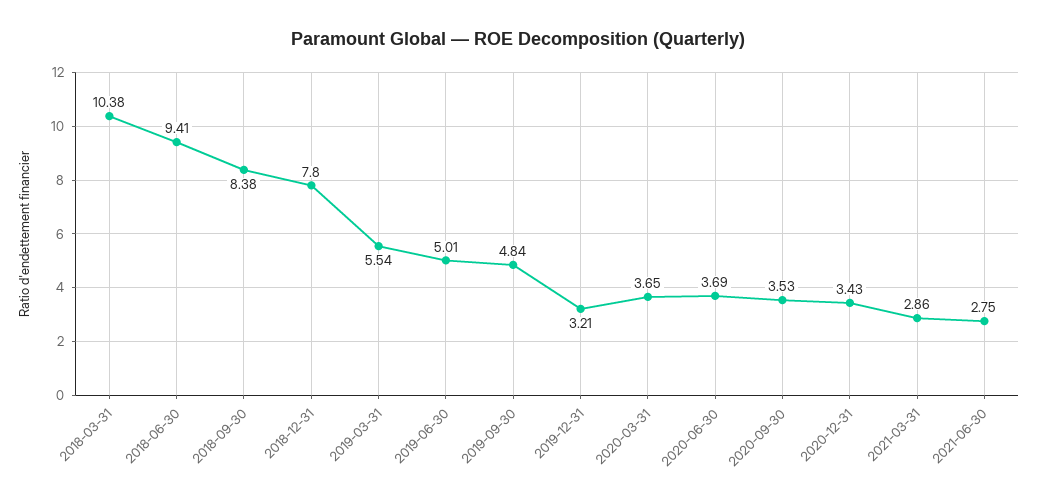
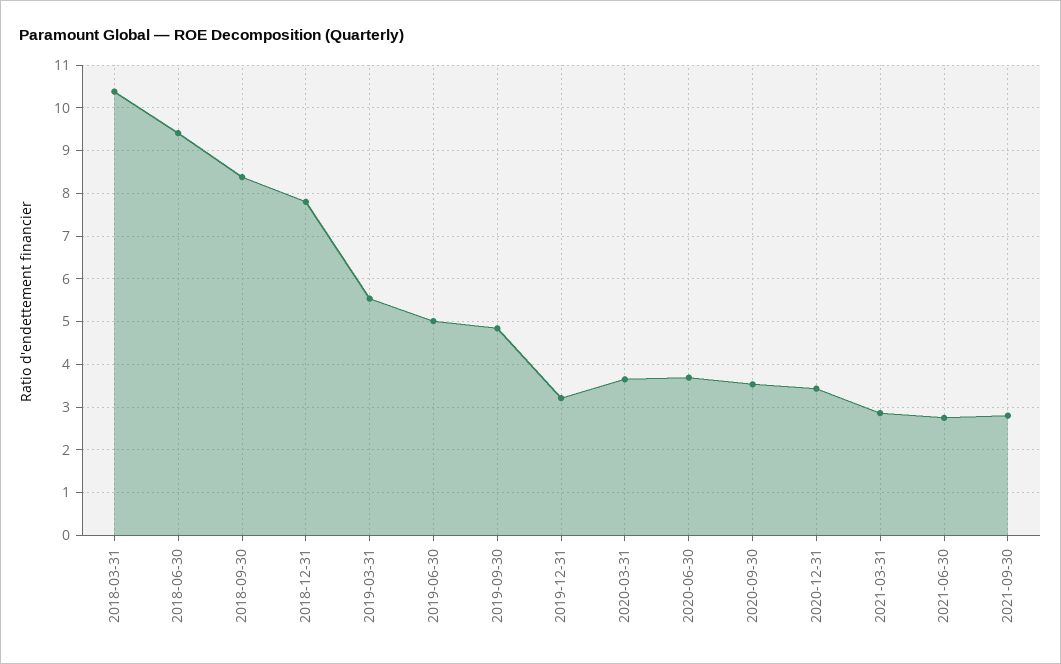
2021-09-30: none -> 2.8

